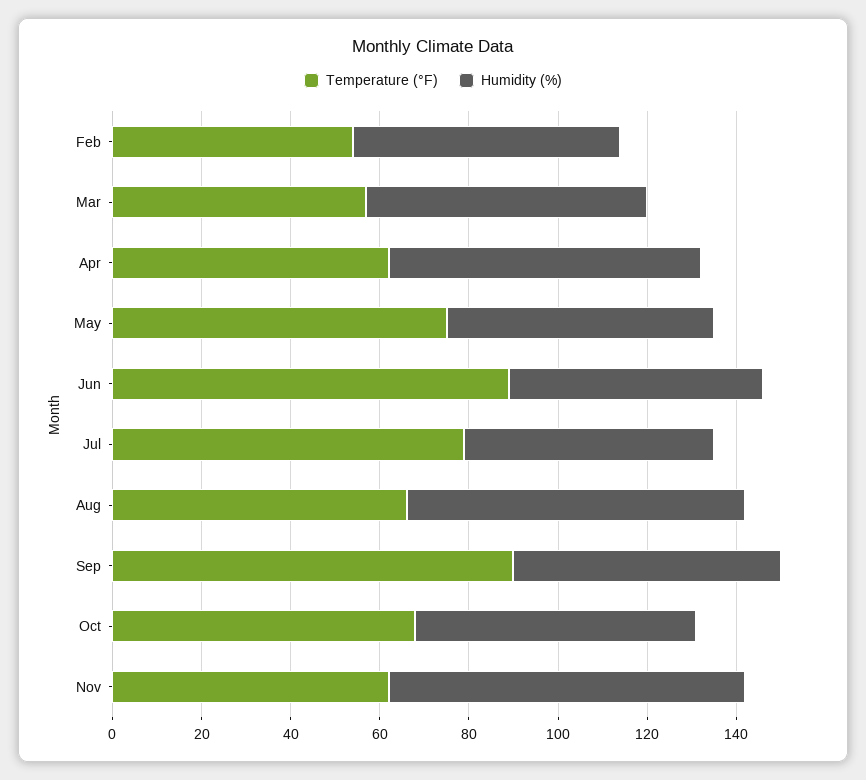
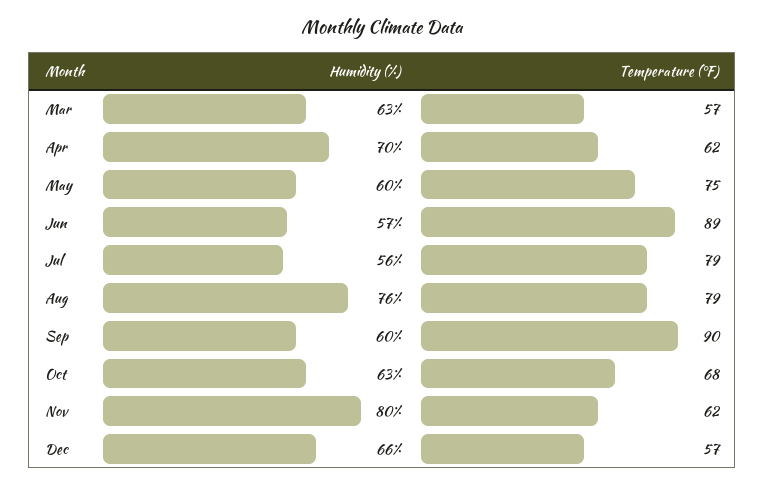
Temperature (°F), Feb: 55 -> none
Humidity (%), Feb: 60 -> none
Temperature (°F), Aug: 65 -> 79
Humidity (%), Dec: none -> 66
Temperature (°F), Dec: none -> 57

